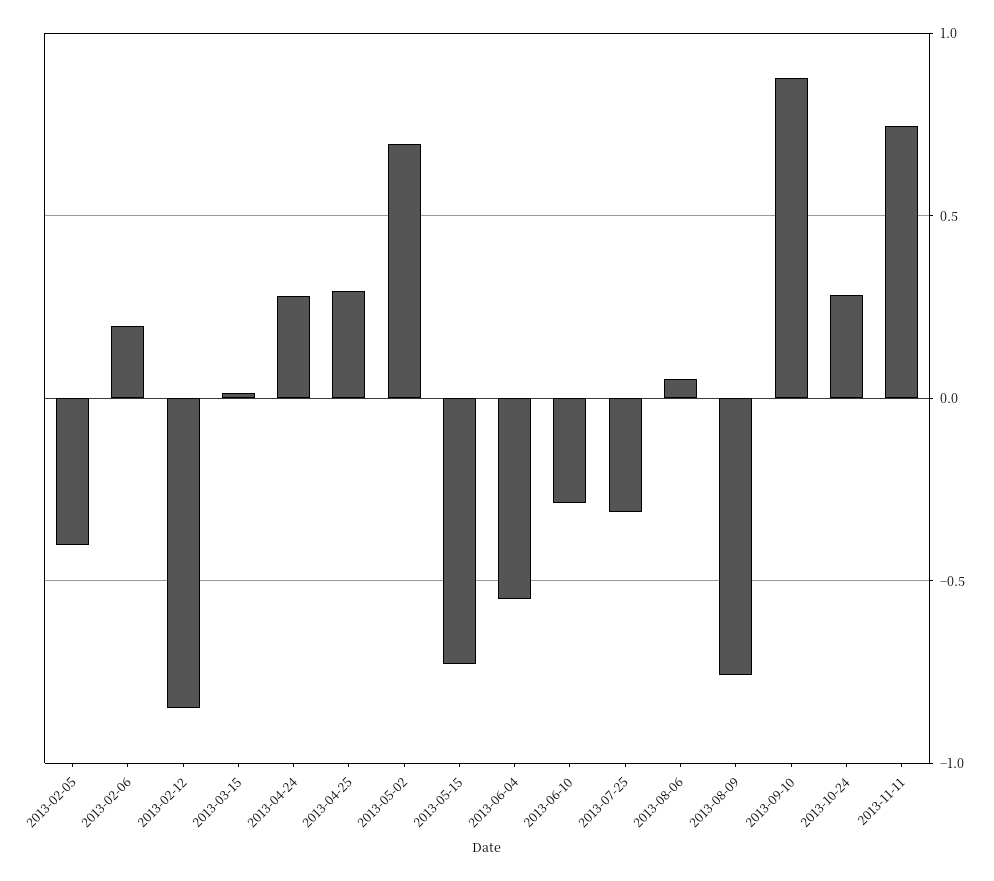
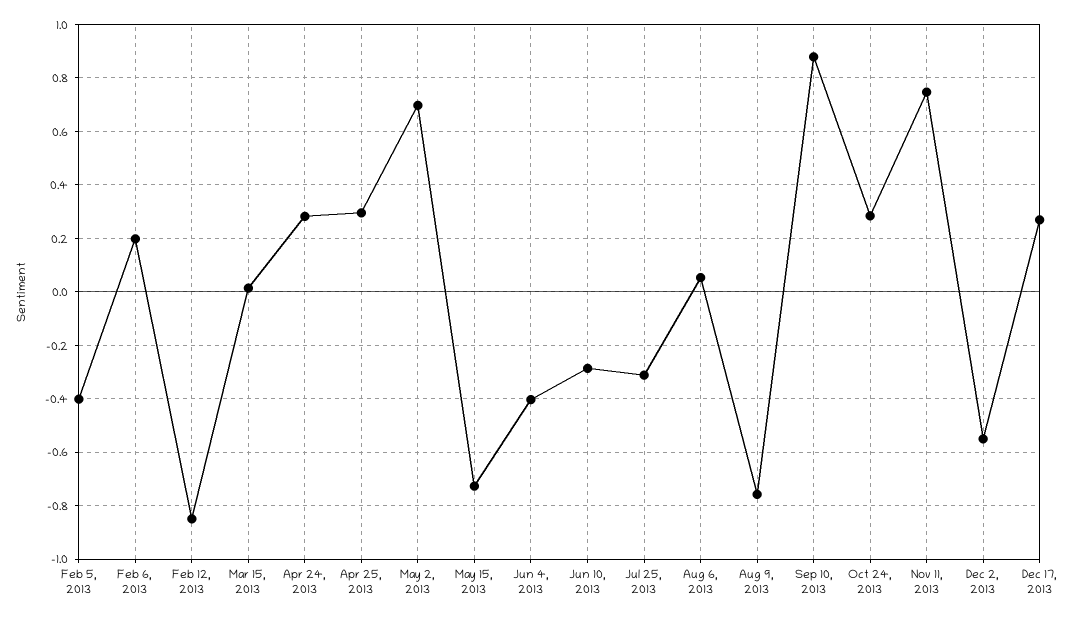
2013-06-04: -0.55 -> -0.4
Dec 2, 2013: none -> -0.55
Dec 17, 2013: none -> 0.275

